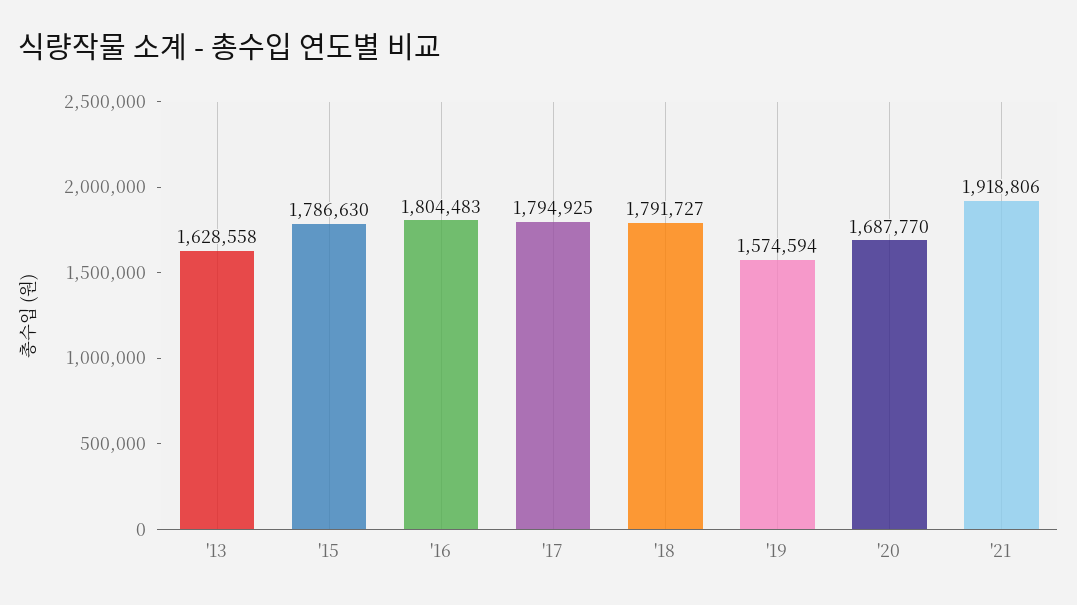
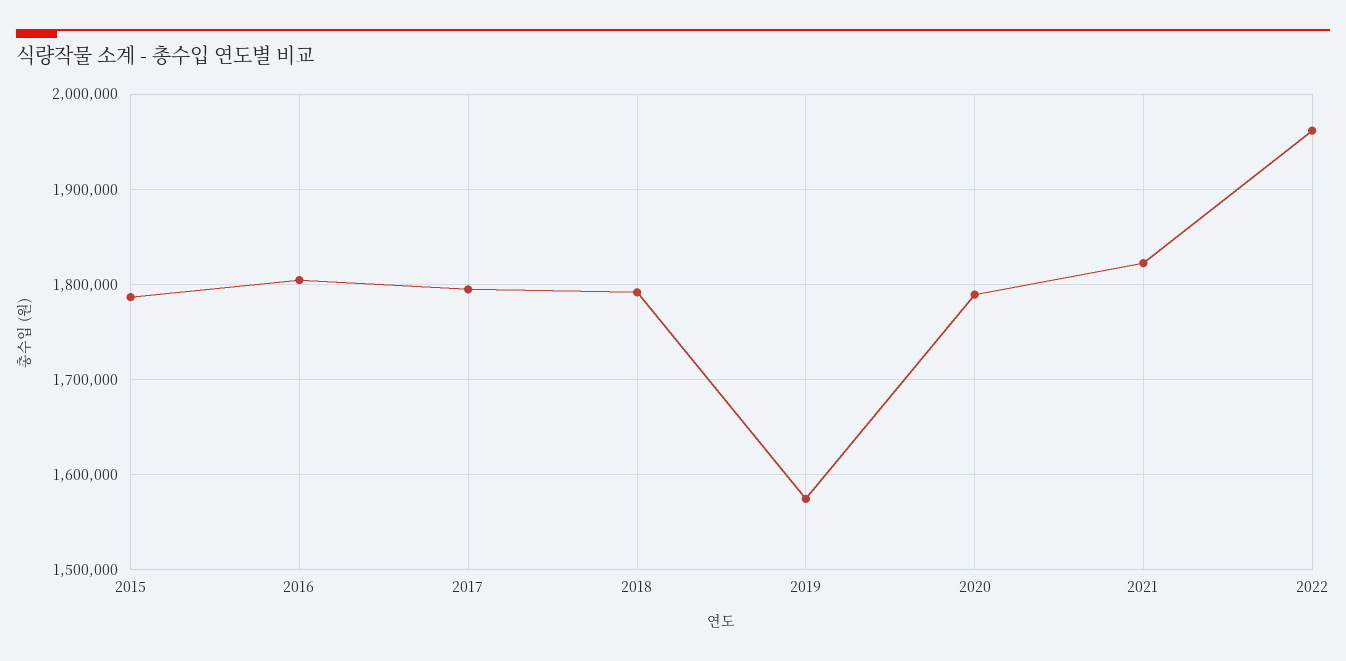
'13: 1628558 -> none
'20: 1687770 -> 1790000
'21: 1918806 -> 1820000
2022: none -> 1960000

